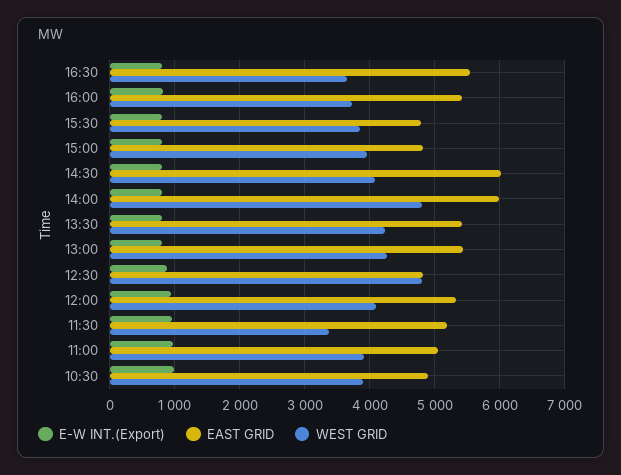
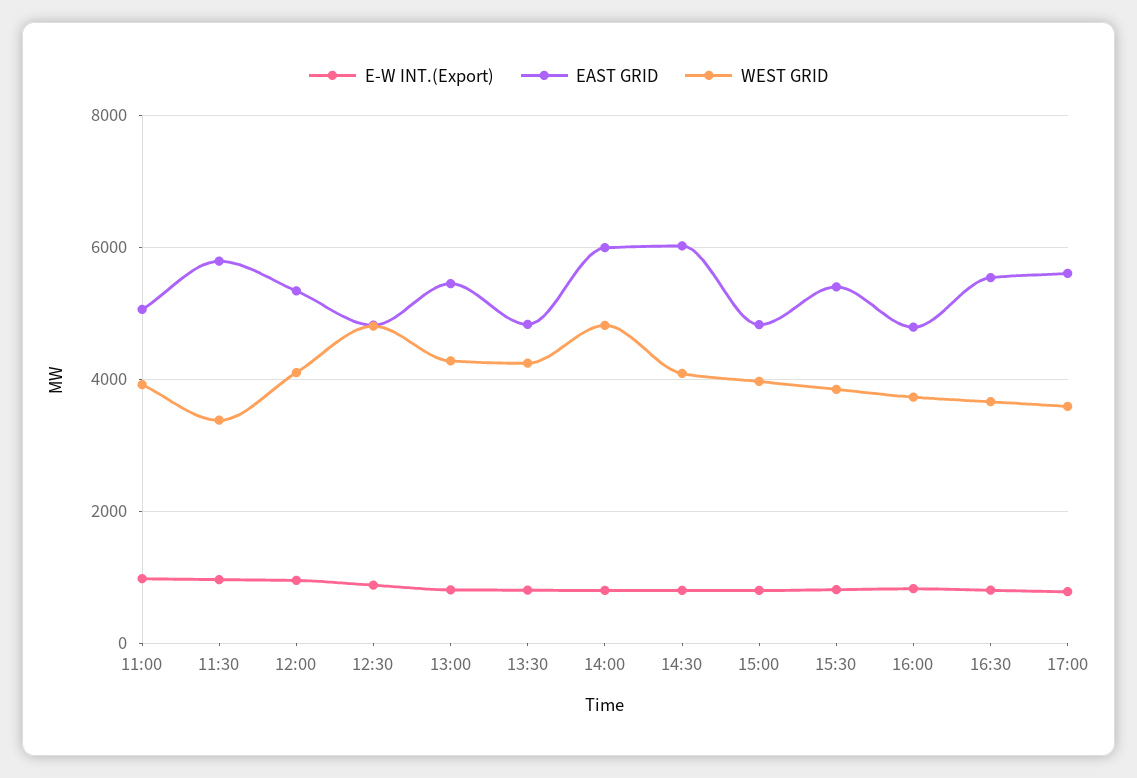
EAST GRID, 16:00: 5400 -> 4800
EAST GRID, 15:30: 4800 -> 5400
EAST GRID, 13:30: 5400 -> 4800
EAST GRID, 11:30: 5200 -> 5800
E-W INT.(Export), 10:30: 1000 -> none
EAST GRID, 10:30: 4900 -> none
WEST GRID, 10:30: 3900 -> none
E-W INT.(Export), 17:00: none -> 800
EAST GRID, 17:00: none -> 5600
WEST GRID, 17:00: none -> 3600

